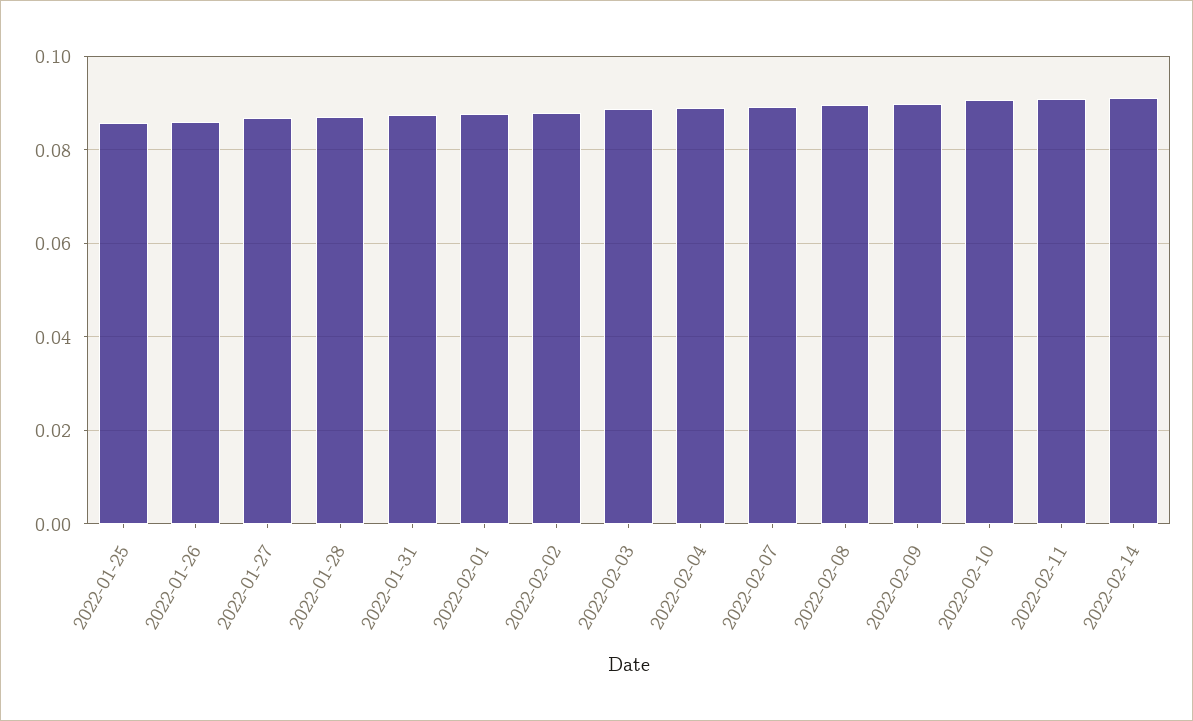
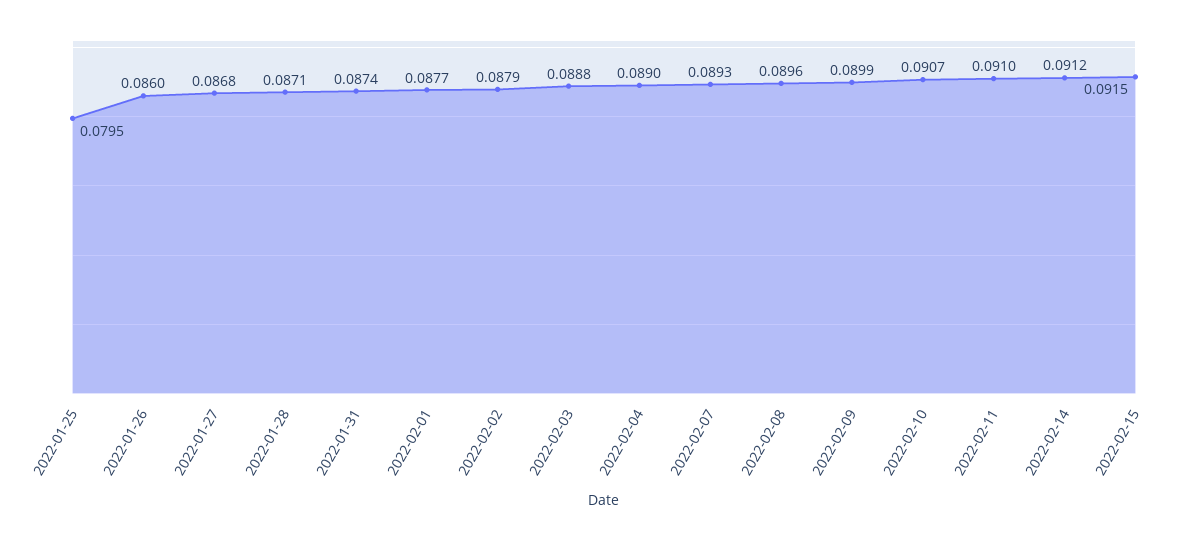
2022-01-25: 0.086 -> 0.0795
2022-02-15: none -> 0.0915

